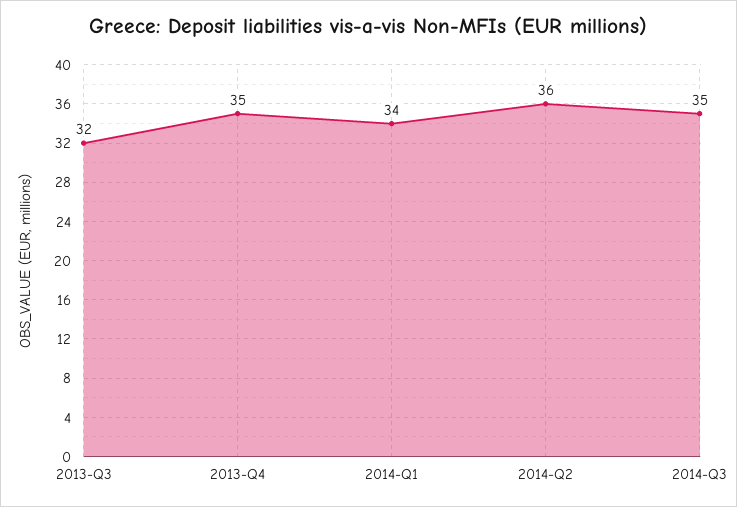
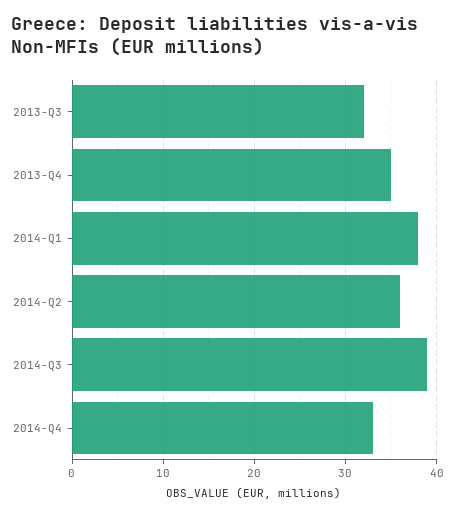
2014-Q1: 34 -> 38
2014-Q3: 35 -> 39
2014-Q4: none -> 33

